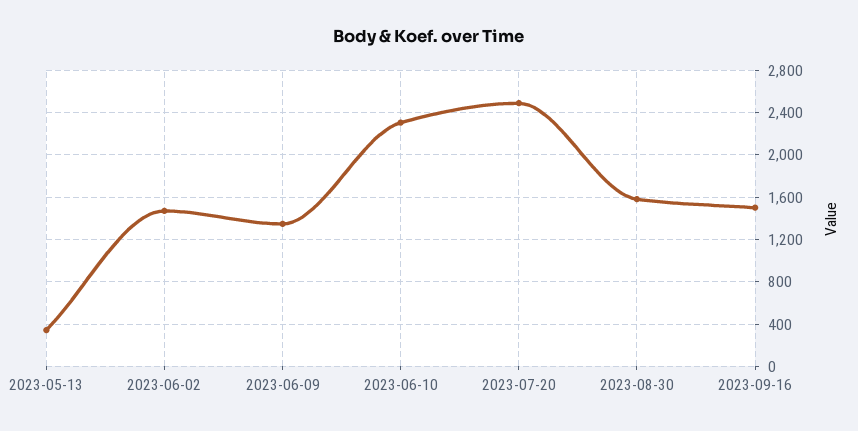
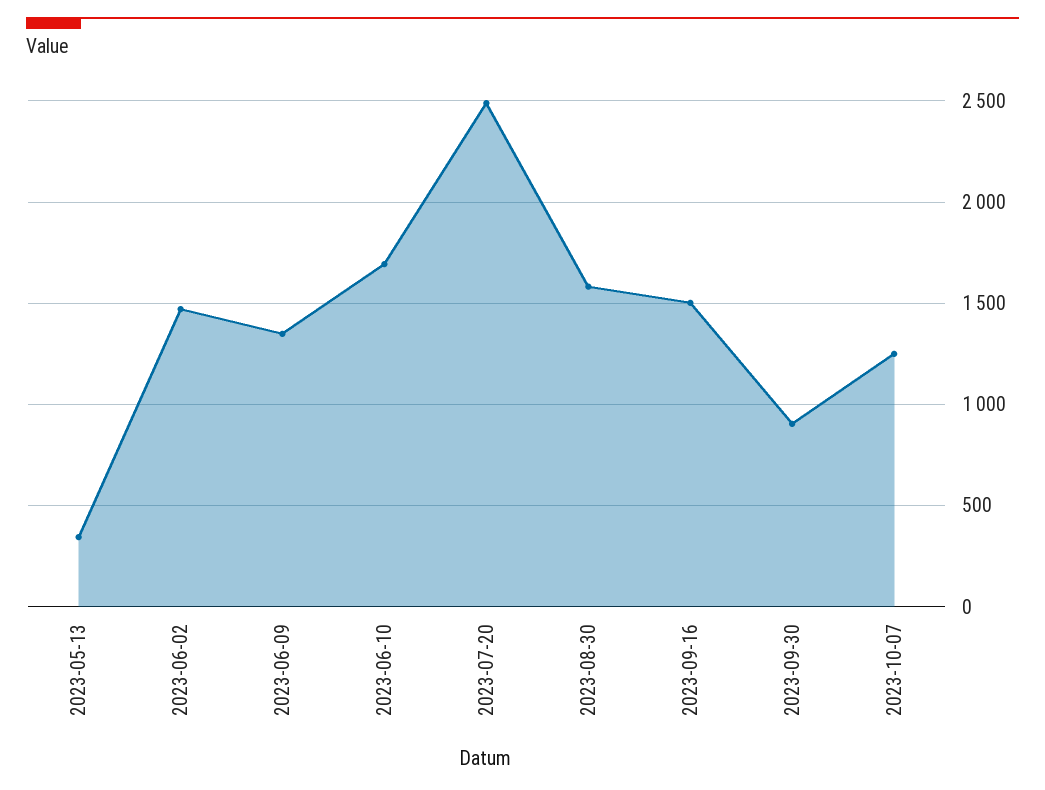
2023-06-10: 2300 -> 1700
2023-09-30: none -> 900
2023-10-07: none -> 1250

